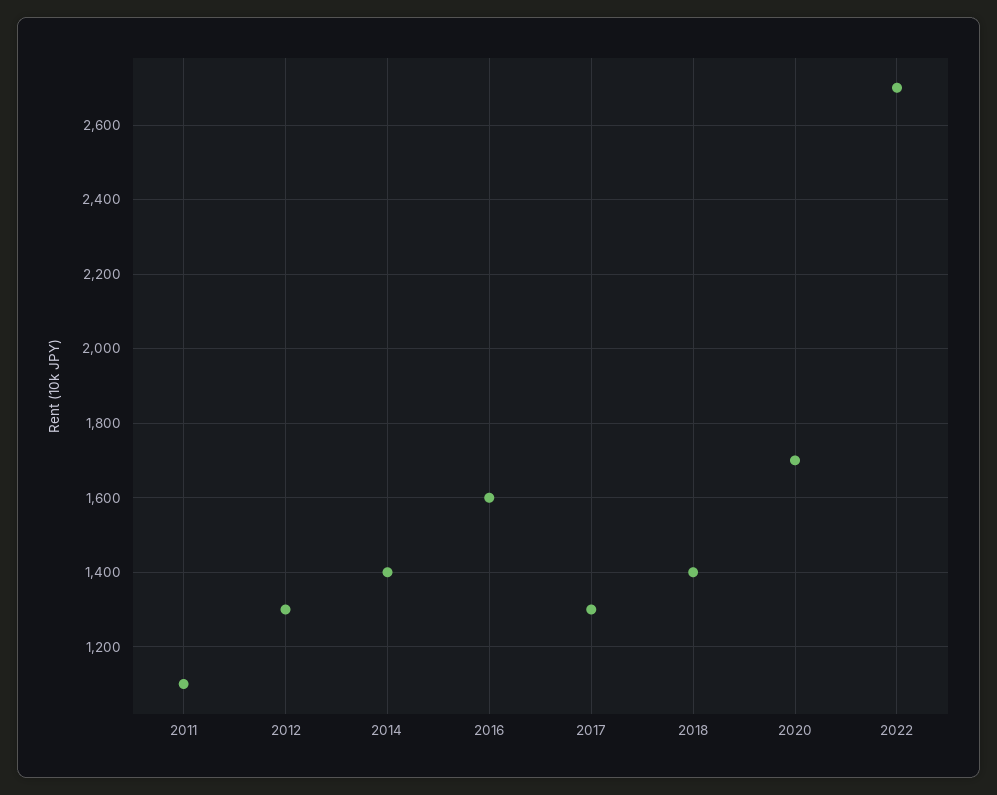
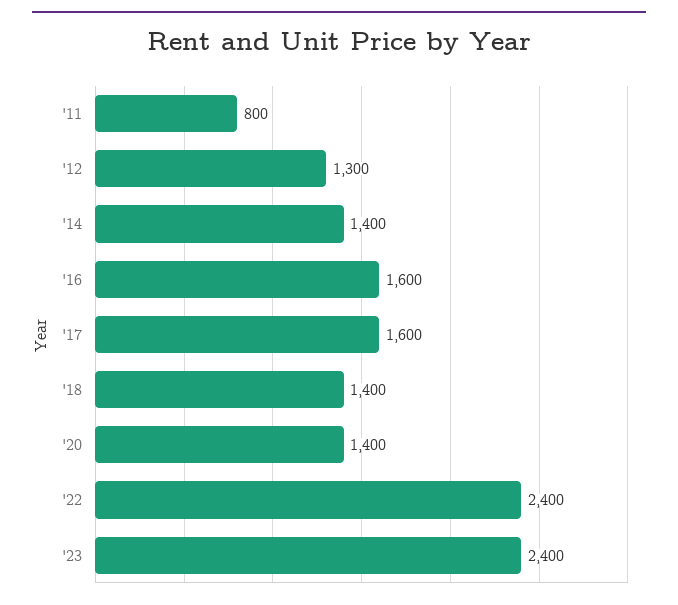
2011: 1100 -> 800
2017: 1300 -> 1600
2020: 1700 -> 1400
2022: 2700 -> 2400
'23: none -> 2400

